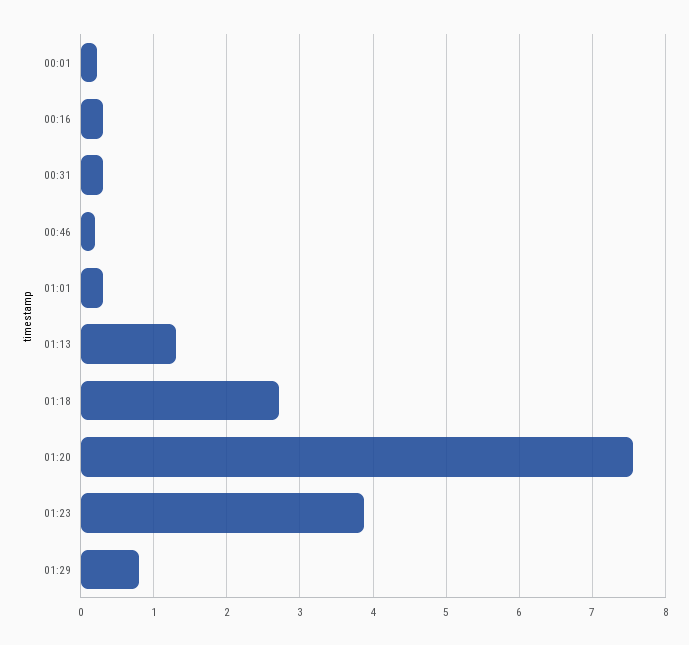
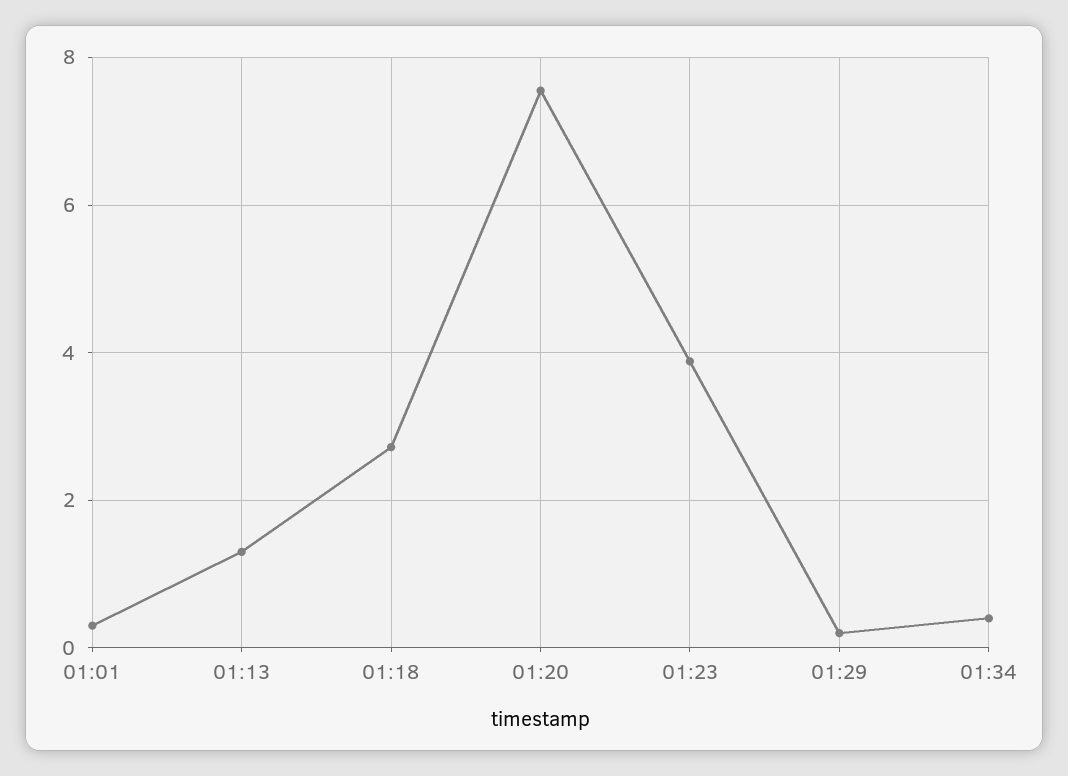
00:01: 0.2 -> none
00:16: 0.3 -> none
00:31: 0.3 -> none
00:46: 0.2 -> none
01:29: 0.8 -> 0.2
01:34: none -> 0.4

